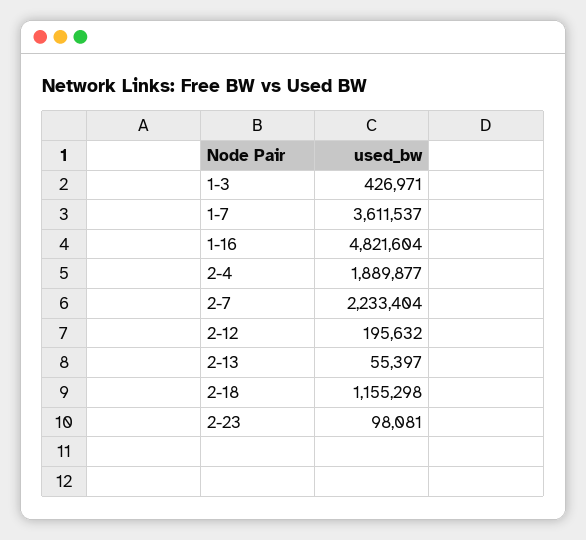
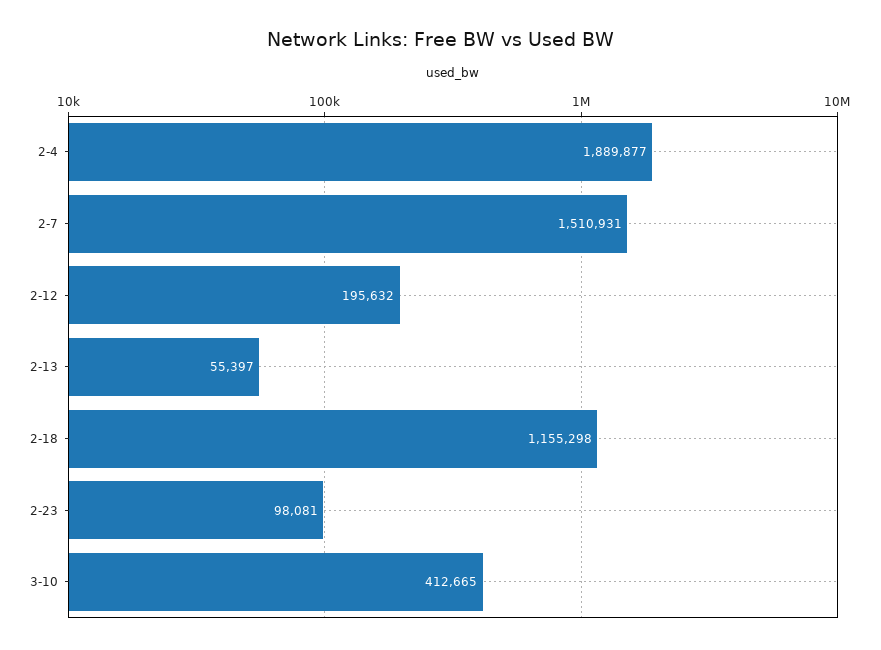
1-3: 426971 -> none
1-7: 3611537 -> none
1-16: 4821604 -> none
2-7: 2233404 -> 1510931
3-10: none -> 412665

